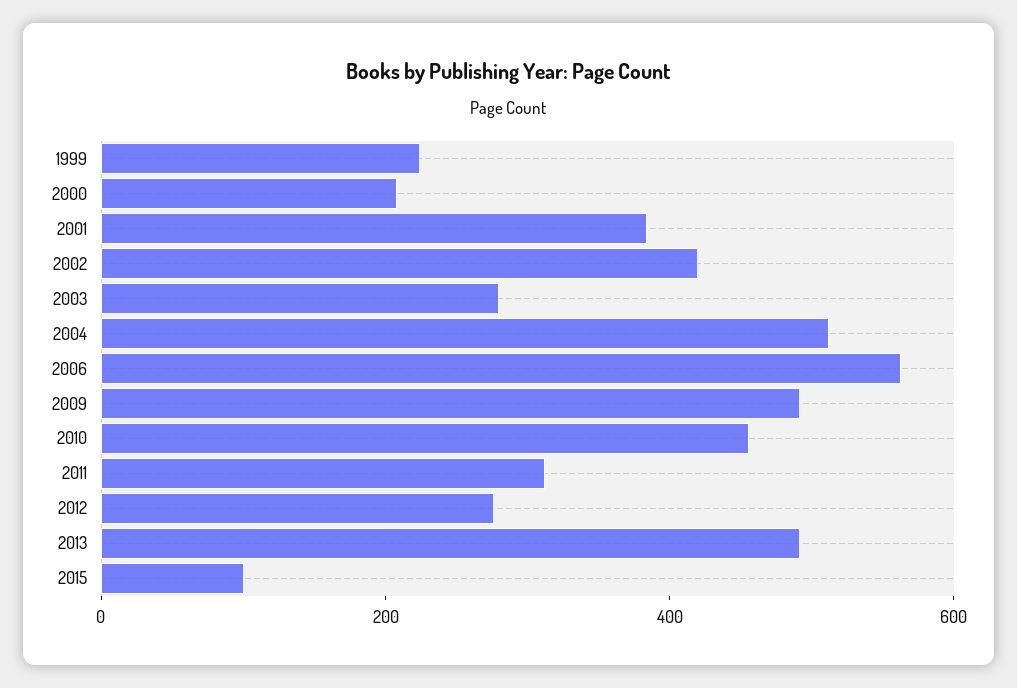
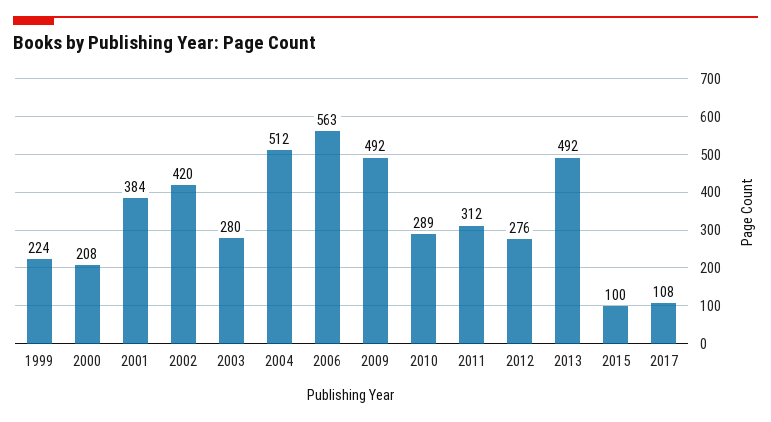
2010: 450 -> 289
2017: none -> 108

